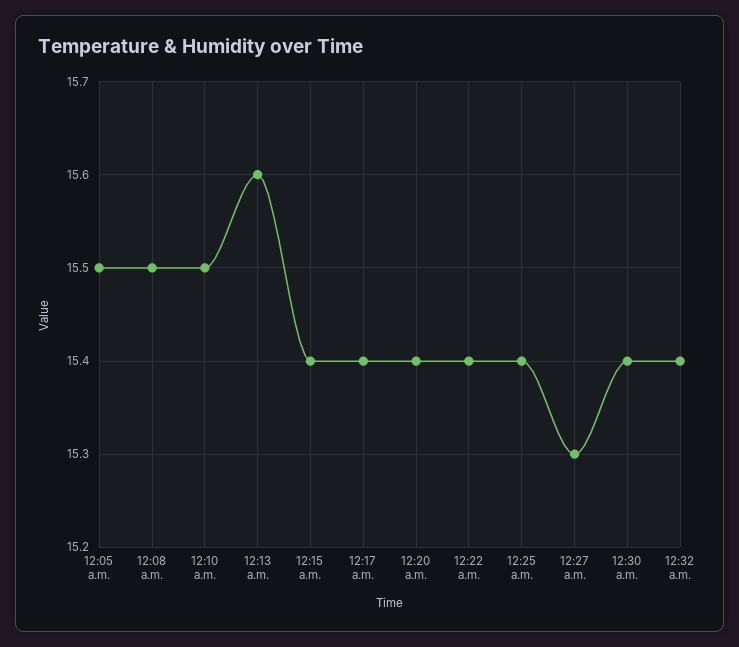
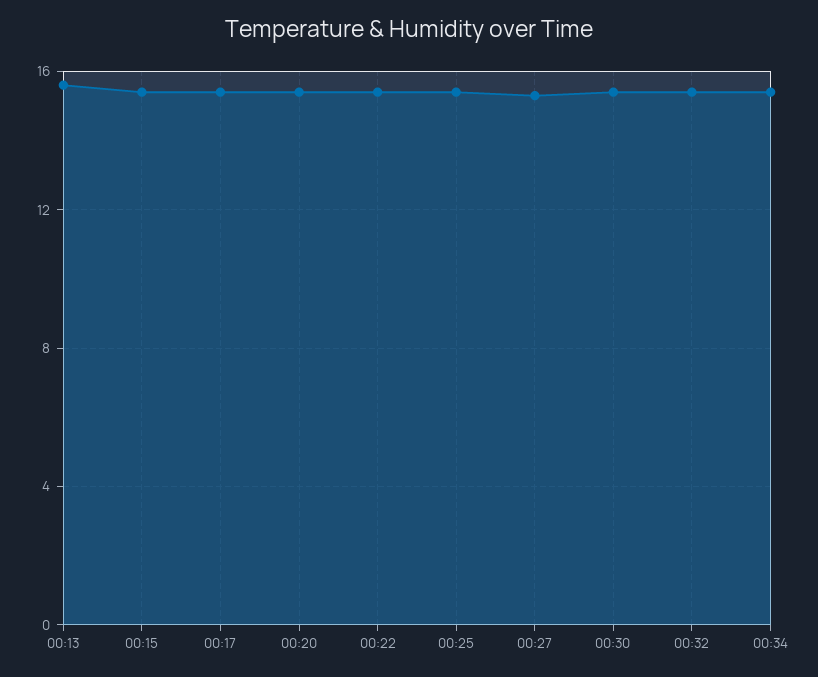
12:05 a.m.: 15.5 -> none
12:08 a.m.: 15.5 -> none
12:10 a.m.: 15.5 -> none
00:34: none -> 15.5

